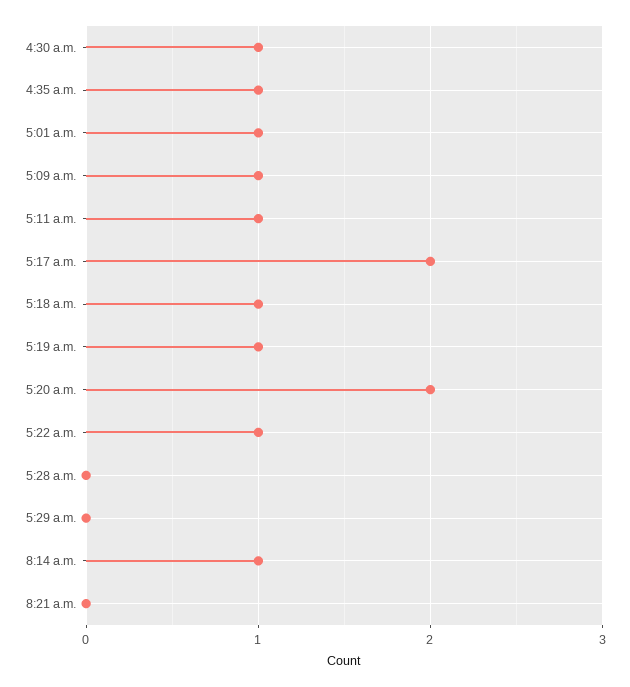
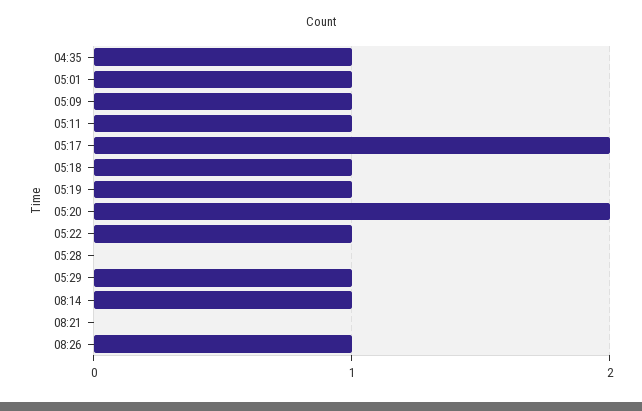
4:30 a.m.: 1 -> none
5:29 a.m.: 0 -> 1
08:26: none -> 1

